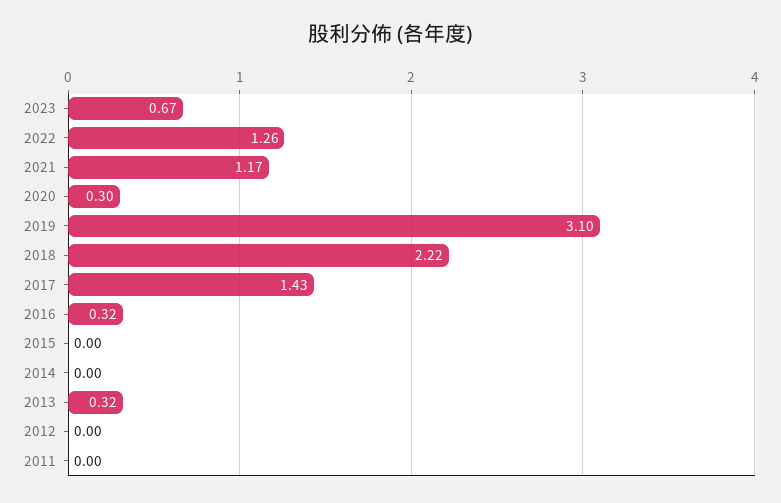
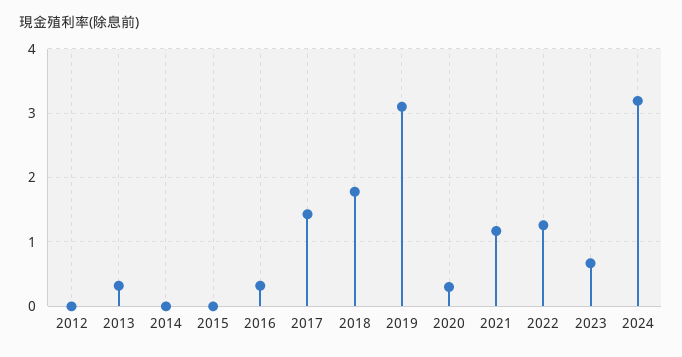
2018: 2.22 -> 1.8
2011: 0 -> none
2024: none -> 3.2

